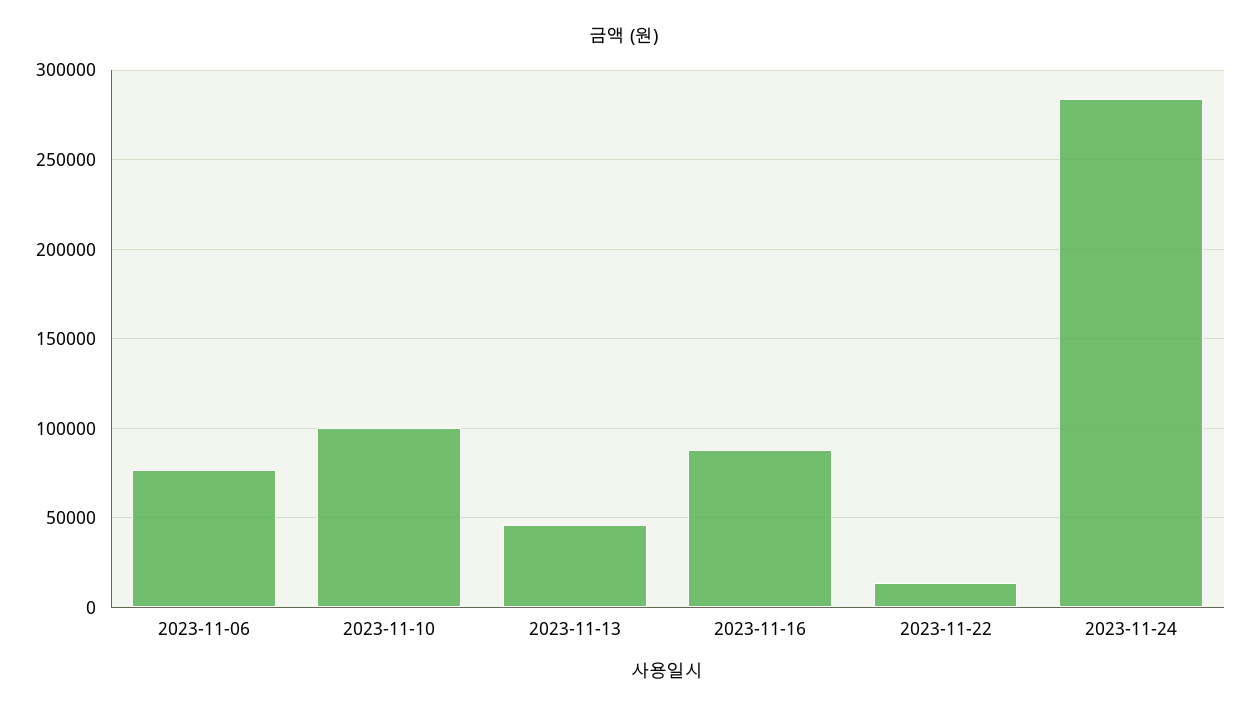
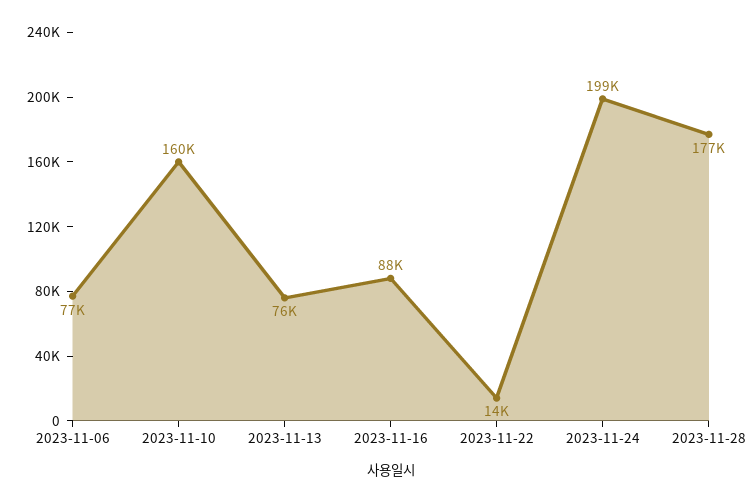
2023-11-10: 100000 -> 160000
2023-11-13: 45000 -> 76000
2023-11-24: 285000 -> 199000
2023-11-28: none -> 177000

